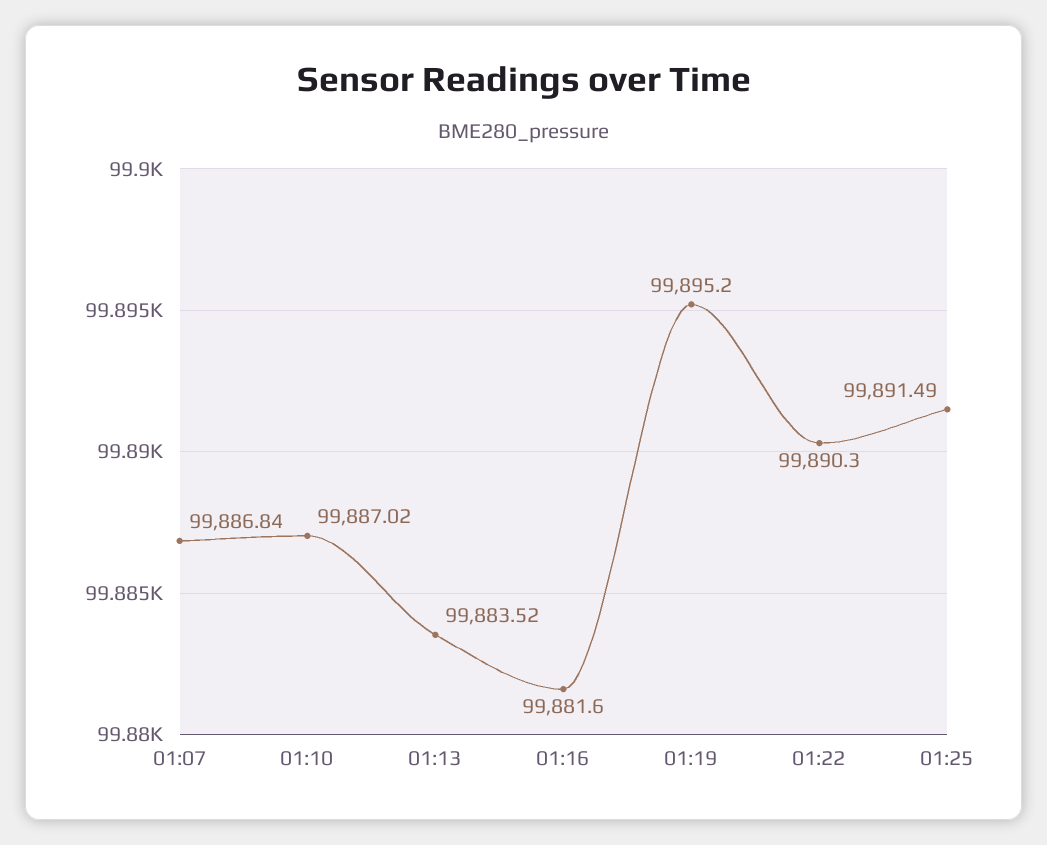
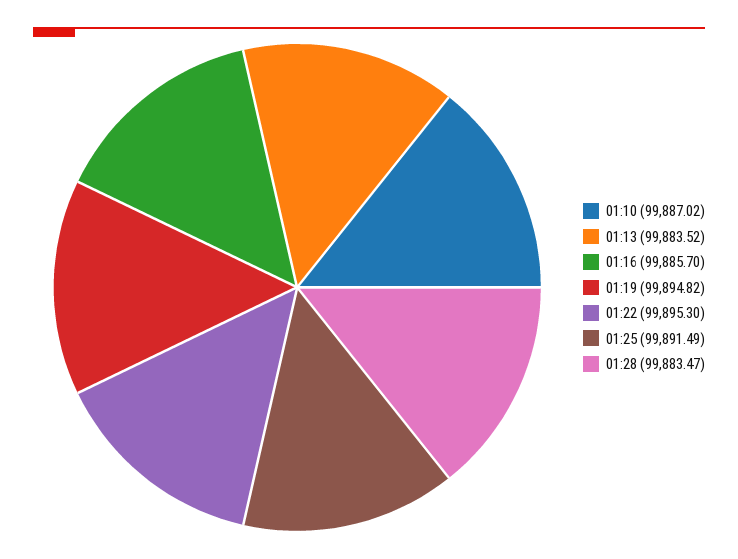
01:07: 99886.84 -> none
01:16: 99881.6 -> 99885.7
01:19: 99895.2 -> 99894.82
01:22: 99890.3 -> 99895.3
01:28: none -> 99883.47

